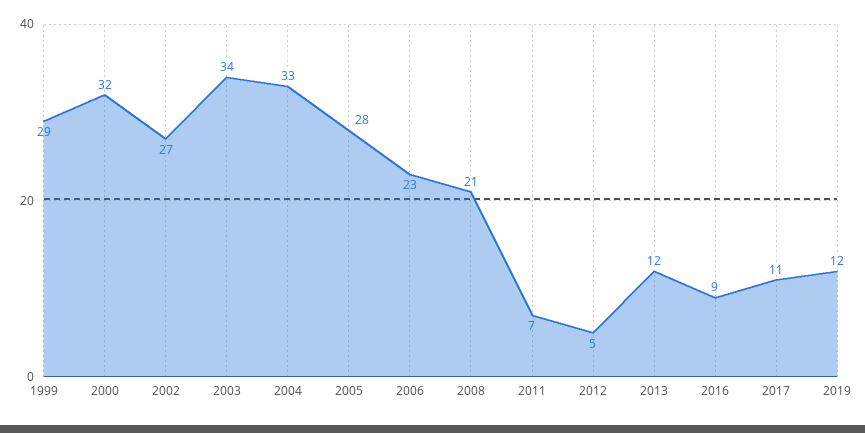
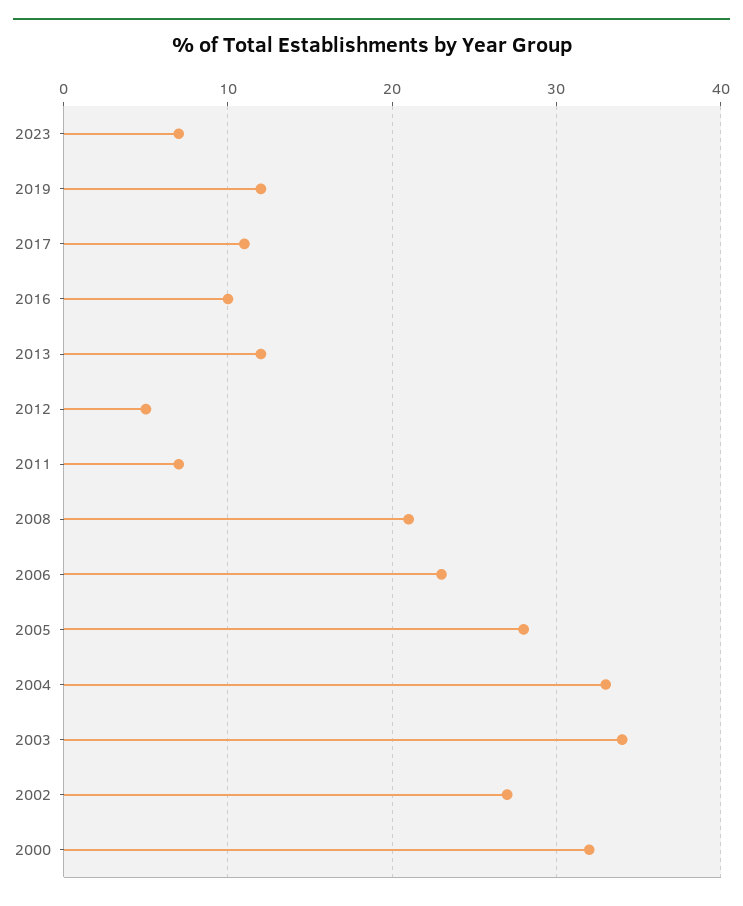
1999: 29 -> none
2016: 9 -> 10
2023: none -> 7

